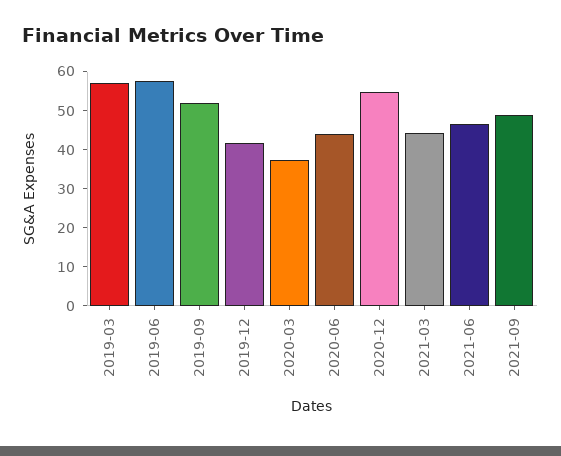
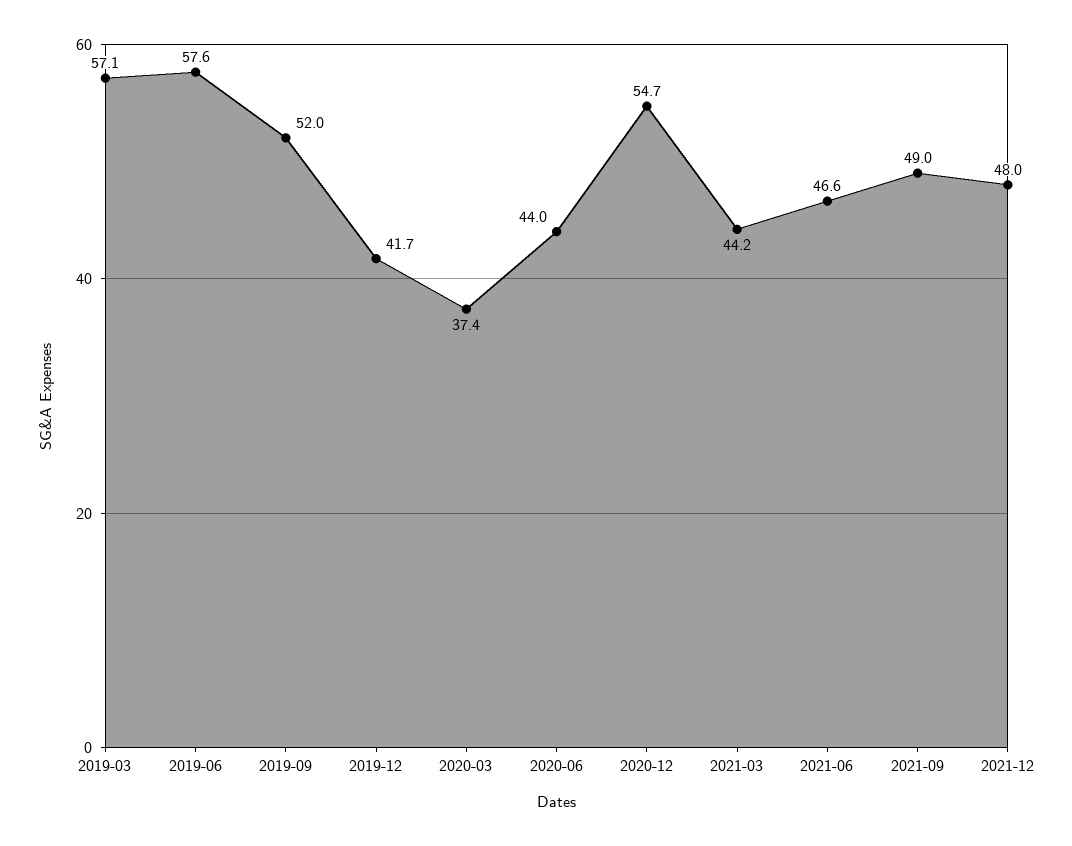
2021-12: none -> 48

